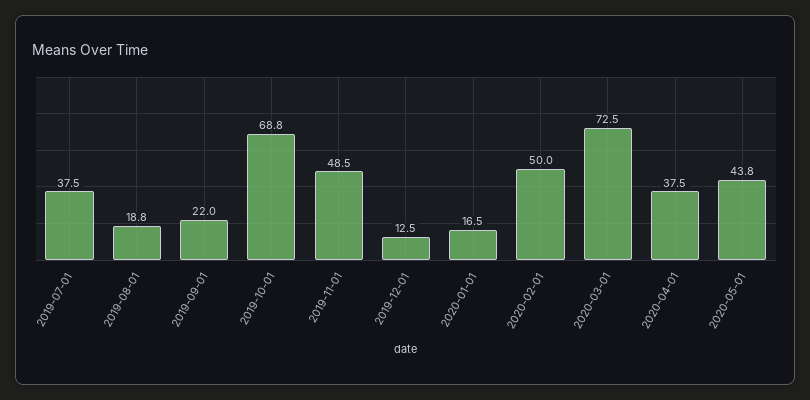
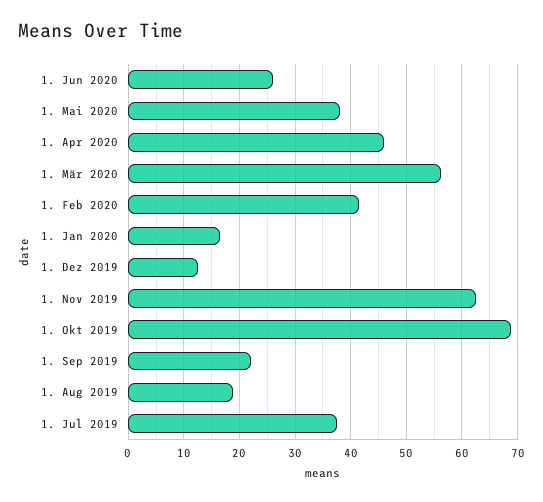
2019-11-01: 48.5 -> 62
2020-02-01: 50 -> 42
2020-03-01: 72.5 -> 56
2020-04-01: 37.5 -> 46
2020-05-01: 43.8 -> 38
1. Jun 2020: none -> 26

